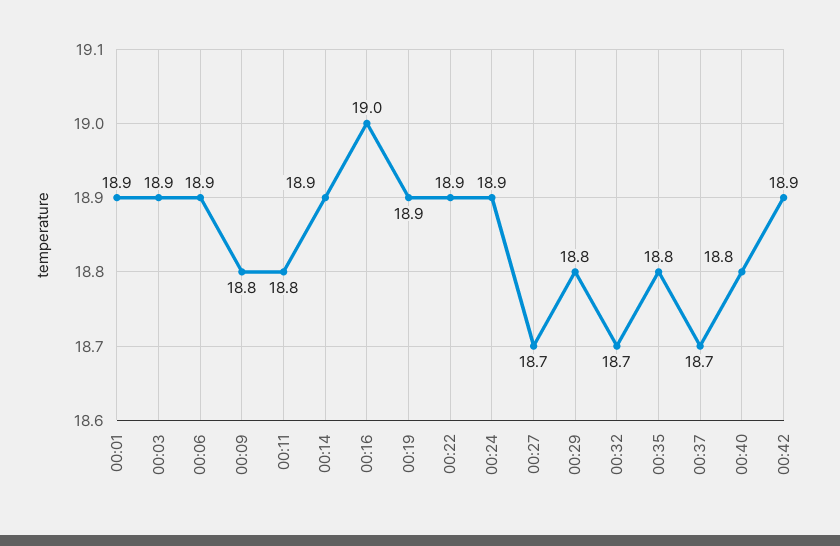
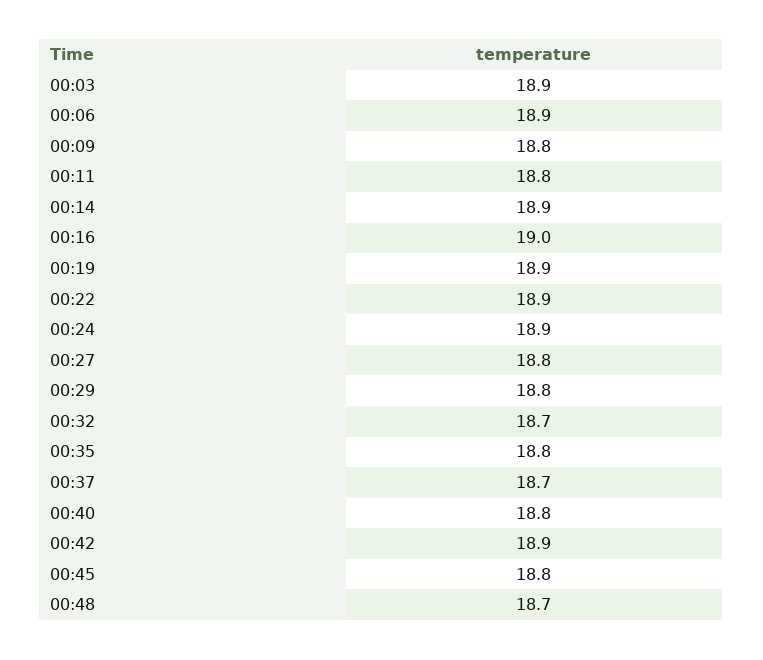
00:01: 18.9 -> none
00:27: 18.7 -> 18.8
00:45: none -> 18.8
00:48: none -> 18.7

